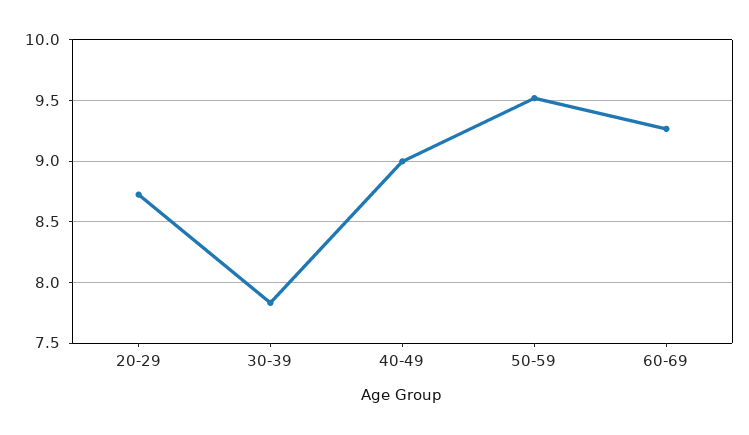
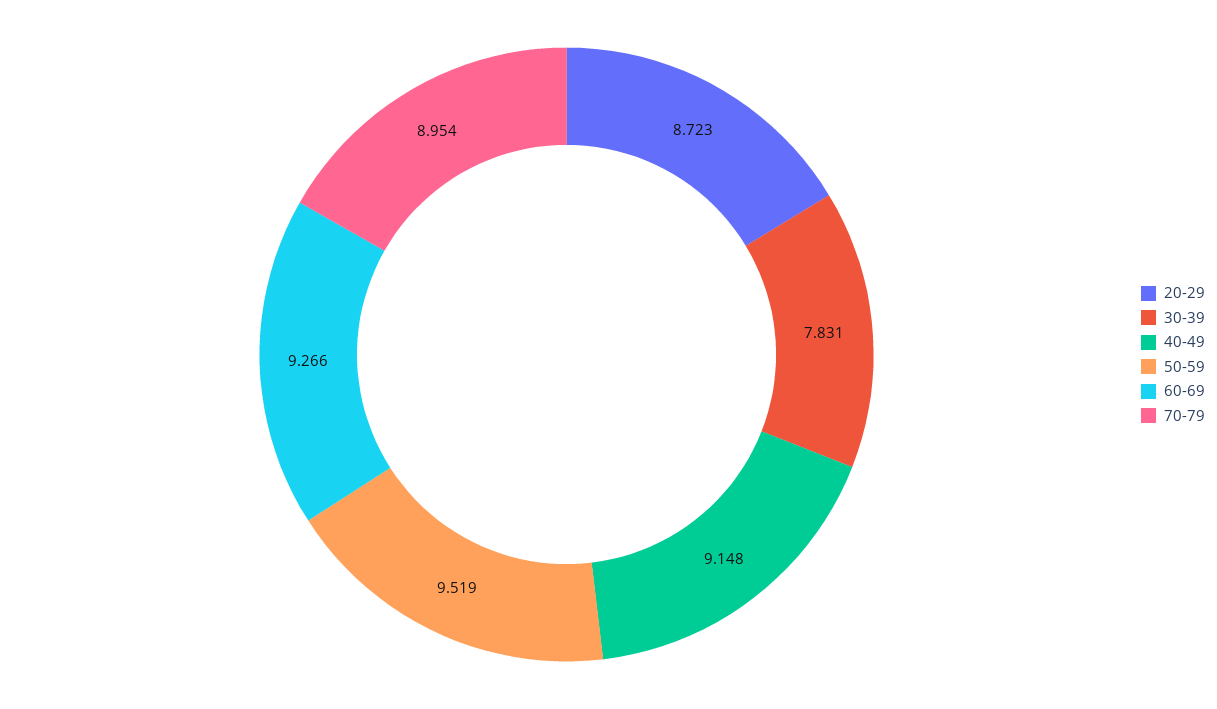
40-49: 9 -> 9.148
70-79: none -> 8.954

